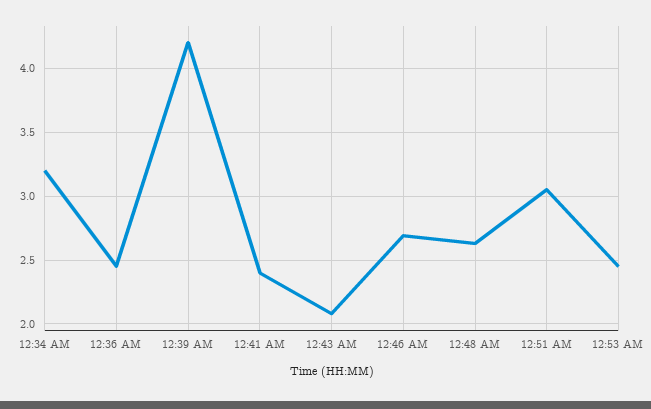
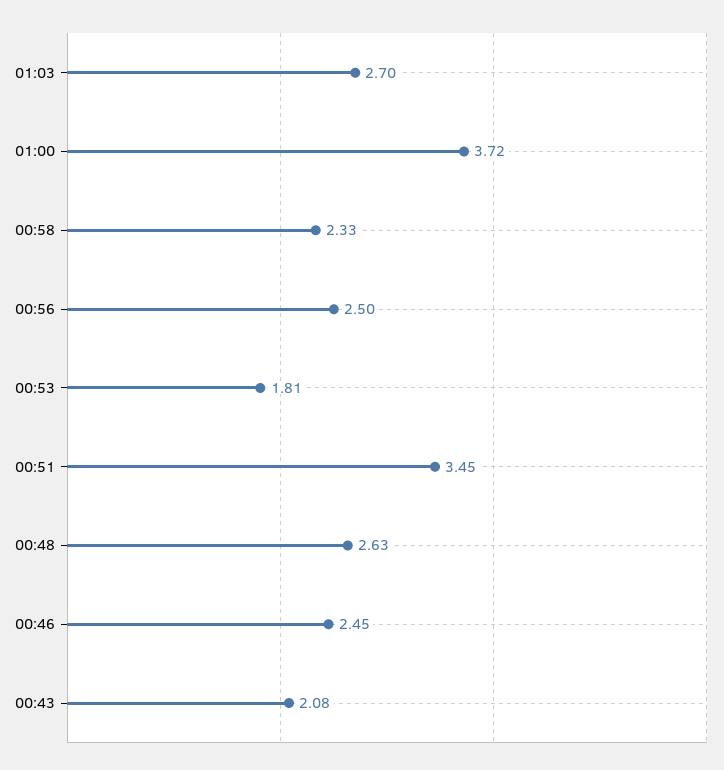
12:34 AM: 3.2 -> none
12:36 AM: 2.45 -> none
12:39 AM: 4.2 -> none
12:41 AM: 2.4 -> none
12:46 AM: 2.7 -> 2.45
12:51 AM: 3.05 -> 3.45
12:53 AM: 2.45 -> 1.81
01:03: none -> 2.7
01:00: none -> 3.72
00:58: none -> 2.33
00:56: none -> 2.5

